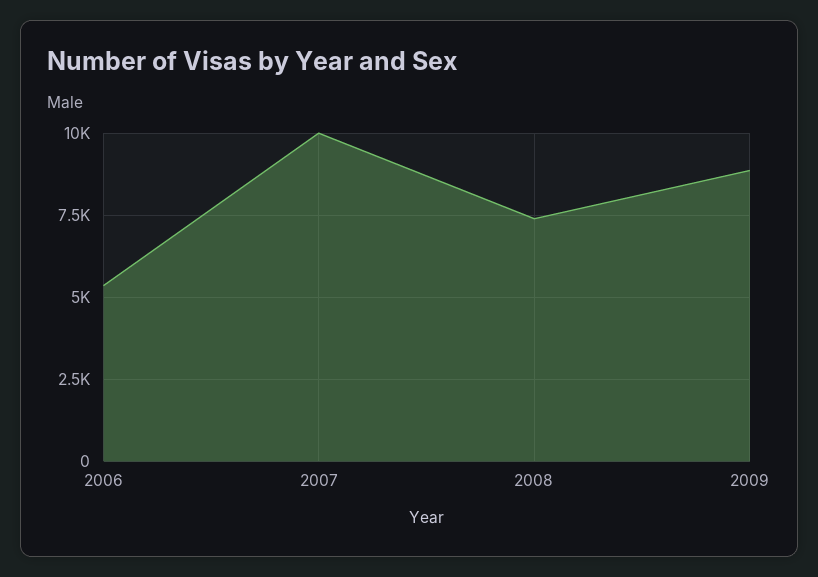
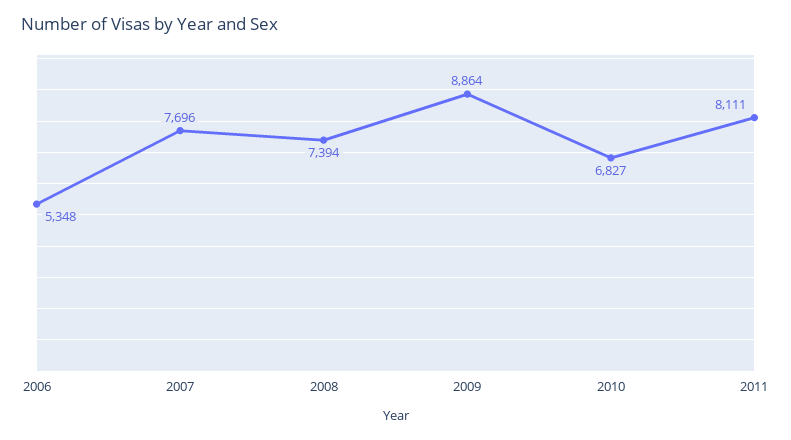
2007: 10000 -> 7696
2010: none -> 6827
2011: none -> 8111

